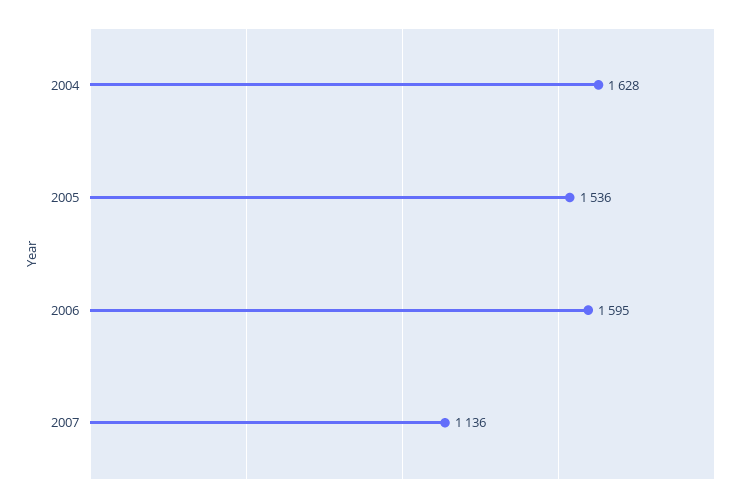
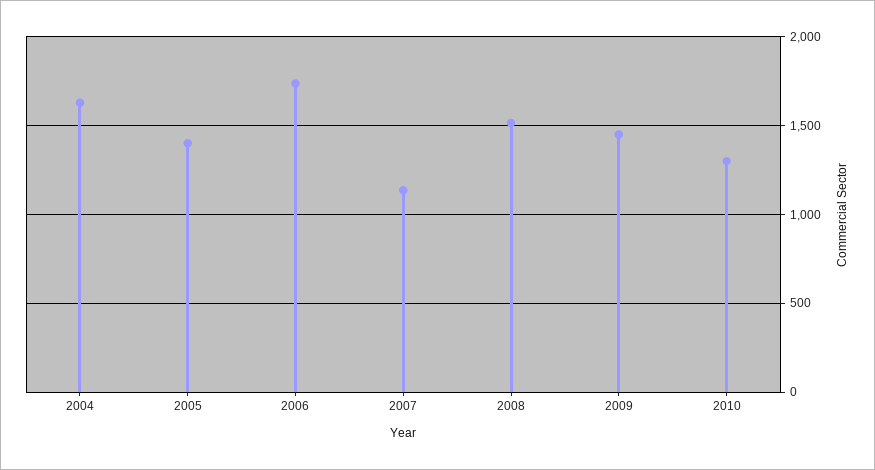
2005: 1536 -> 1400
2006: 1595 -> 1750
2008: none -> 1500
2009: none -> 1450
2010: none -> 1300

